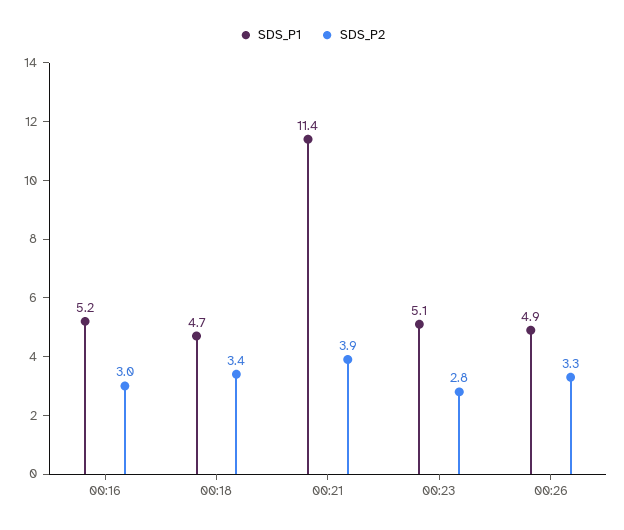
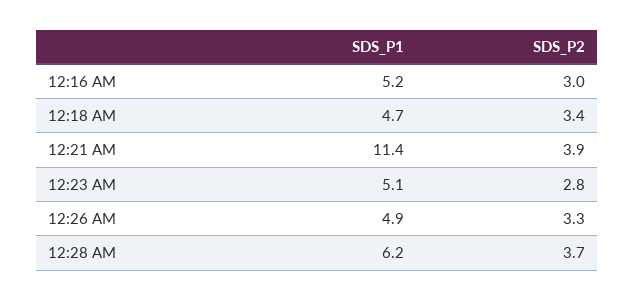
SDS_P1, 12:28 AM: none -> 6.2
SDS_P2, 12:28 AM: none -> 3.7

